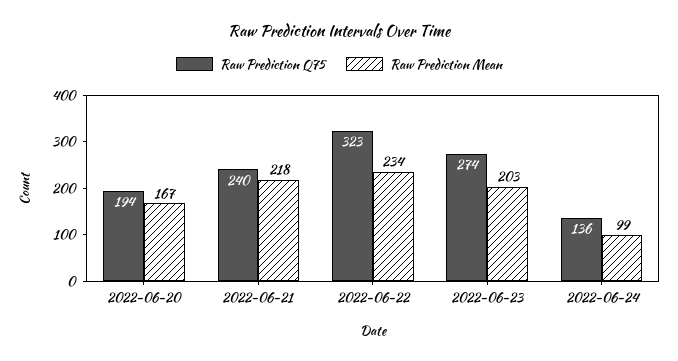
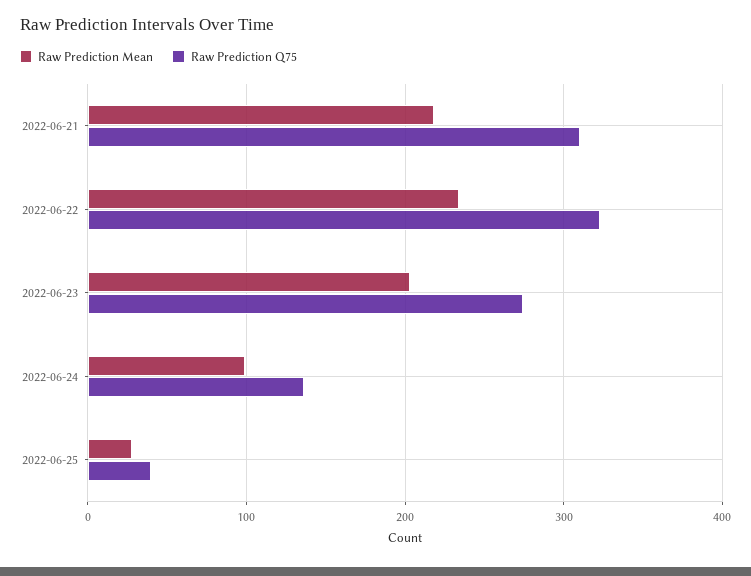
Raw Prediction Q75, 2022-06-20: 194 -> none
Raw Prediction Mean, 2022-06-20: 167 -> none
Raw Prediction Q75, 2022-06-21: 240 -> 310
Raw Prediction Mean, 2022-06-25: none -> 30
Raw Prediction Q75, 2022-06-25: none -> 40

